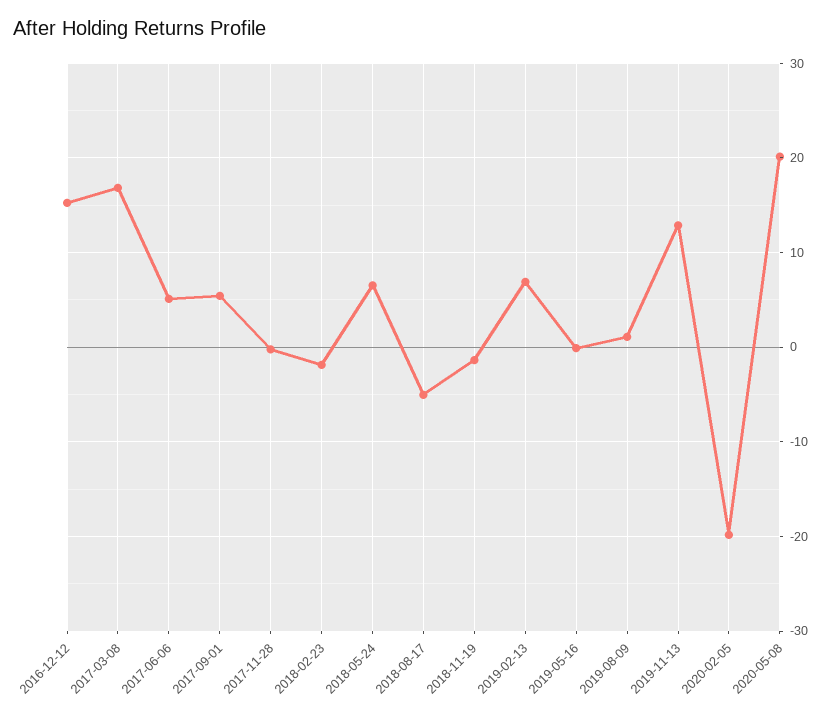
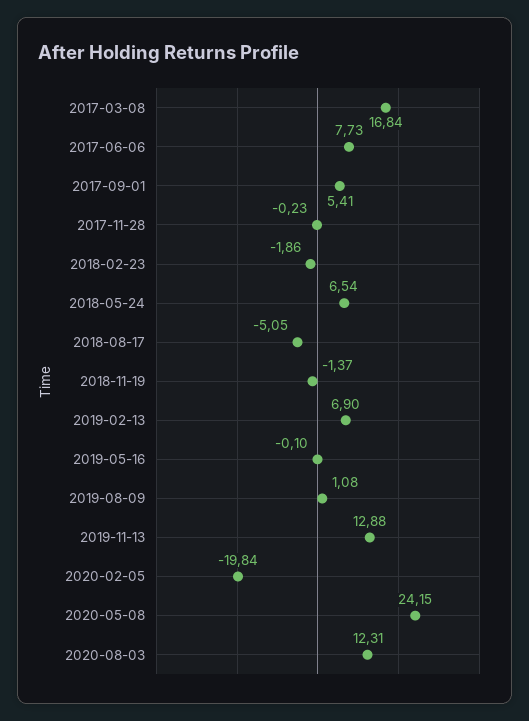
2016-12-12: 15 -> none
2017-06-06: 5 -> 7.73
2020-05-08: 20 -> 24.15
2020-08-03: none -> 12.31

